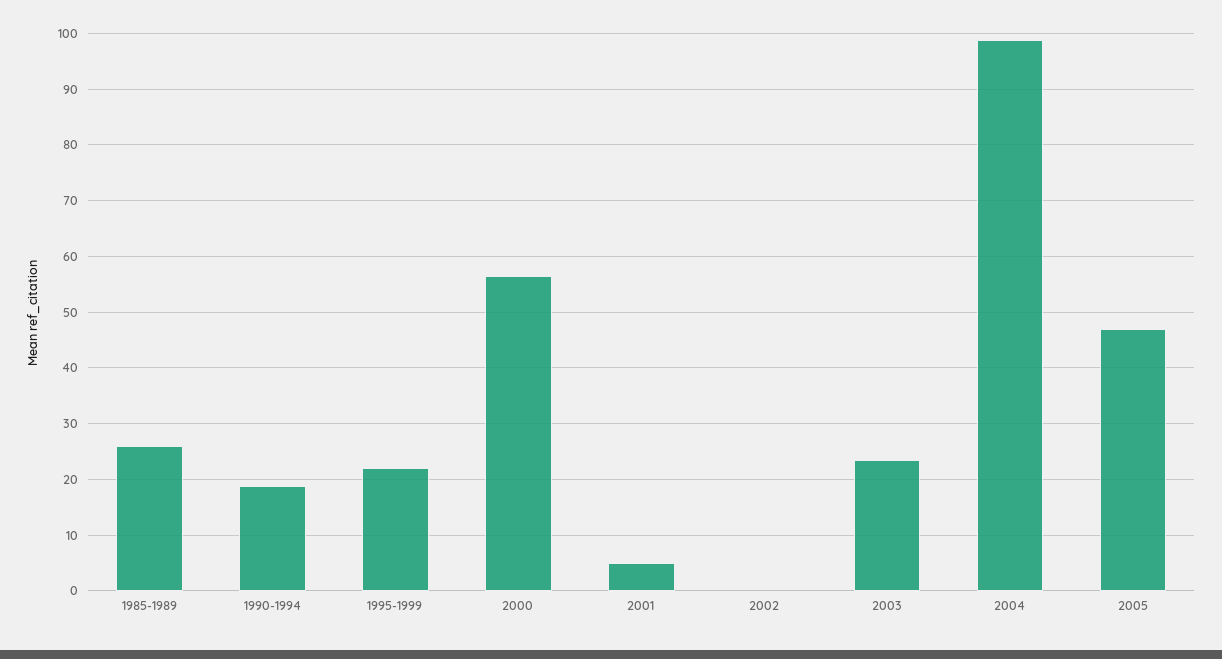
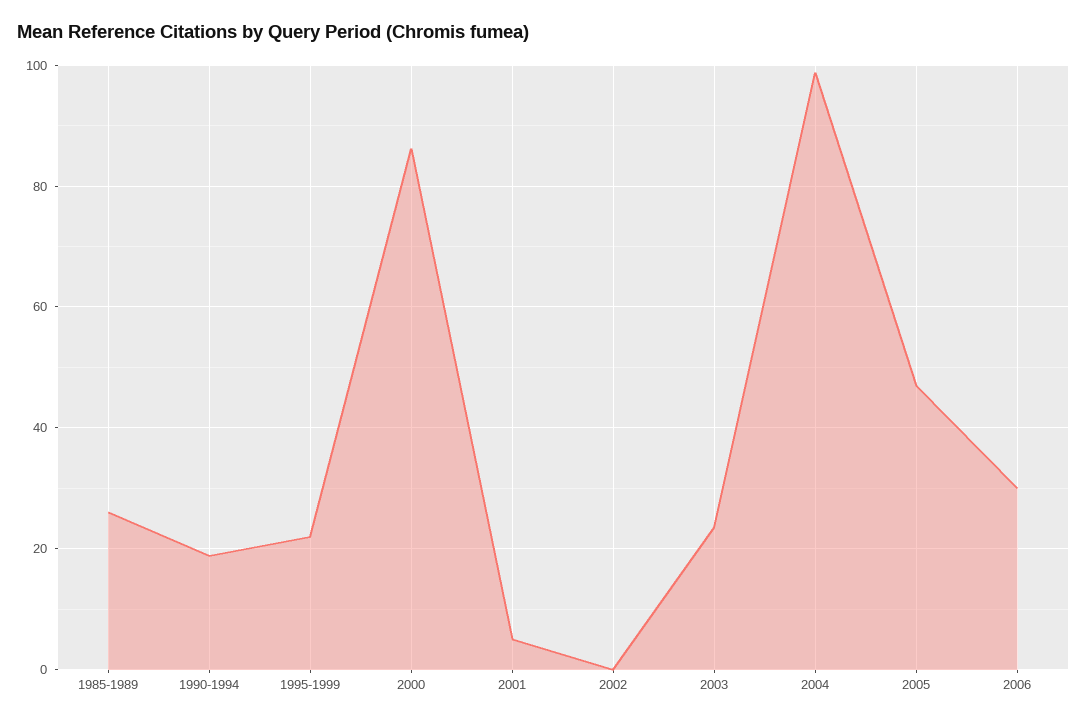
2000: 56 -> 86
2006: none -> 30

